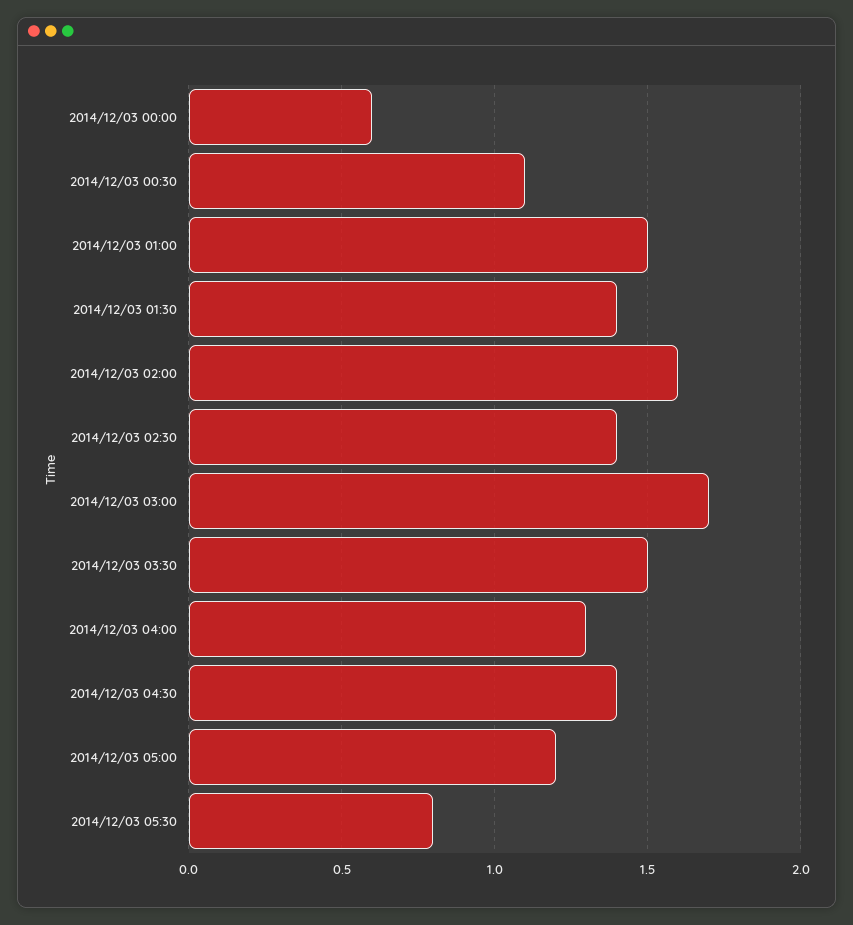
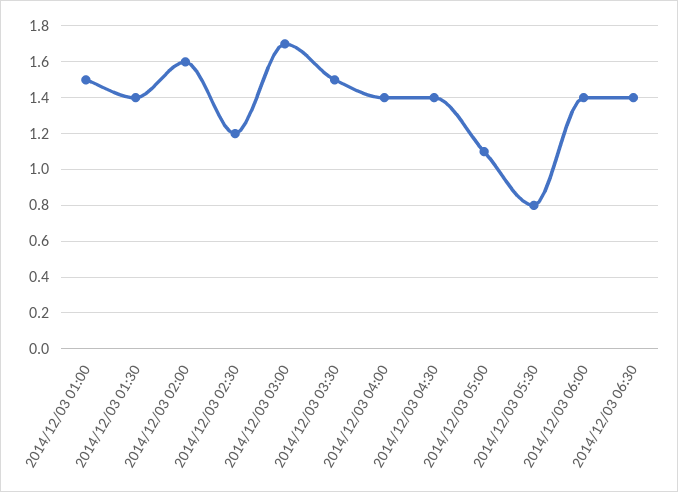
2014/12/03 00:00: 0.6 -> none
2014/12/03 00:30: 1.1 -> none
2014/12/03 02:30: 1.4 -> 1.2
2014/12/03 04:00: 1.3 -> 1.4
2014/12/03 05:00: 1.2 -> 1.1
2014/12/03 06:00: none -> 1.4
2014/12/03 06:30: none -> 1.4

